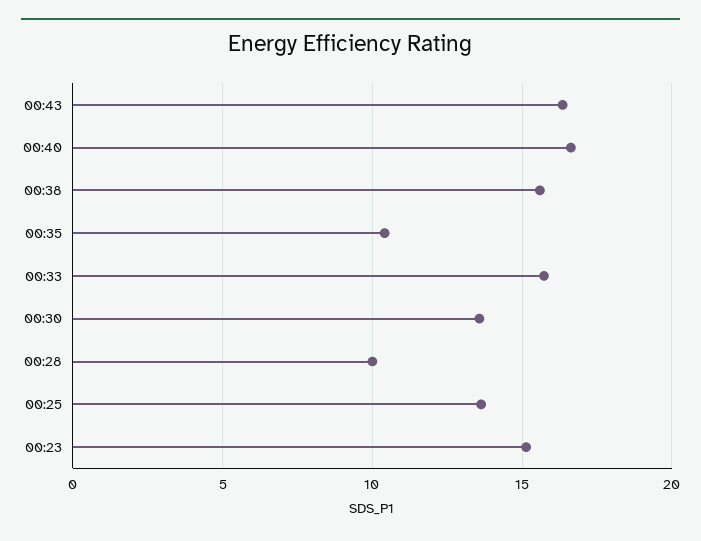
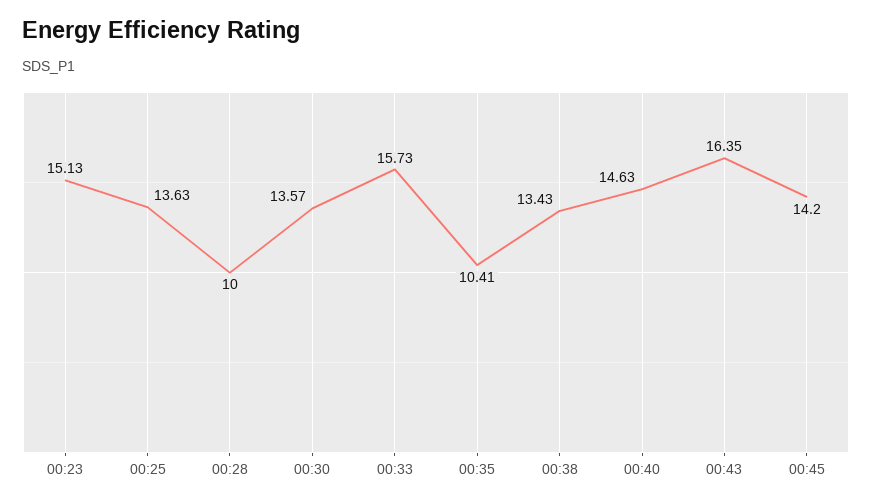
00:40: 16.5 -> 14.63
00:38: 15.5 -> 13.43
00:45: none -> 14.2

